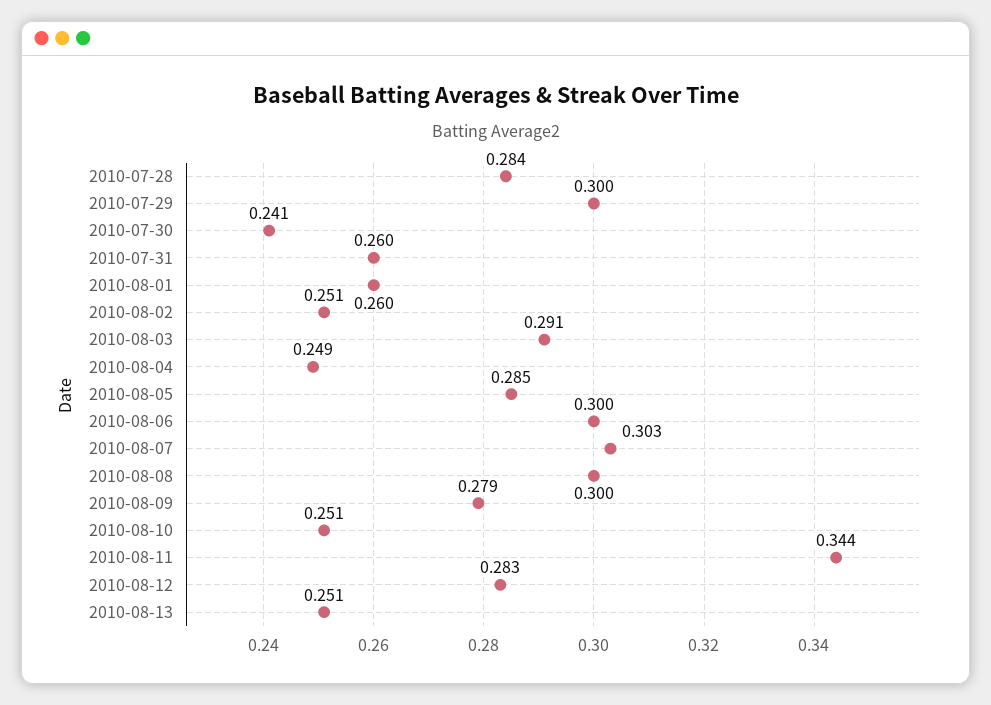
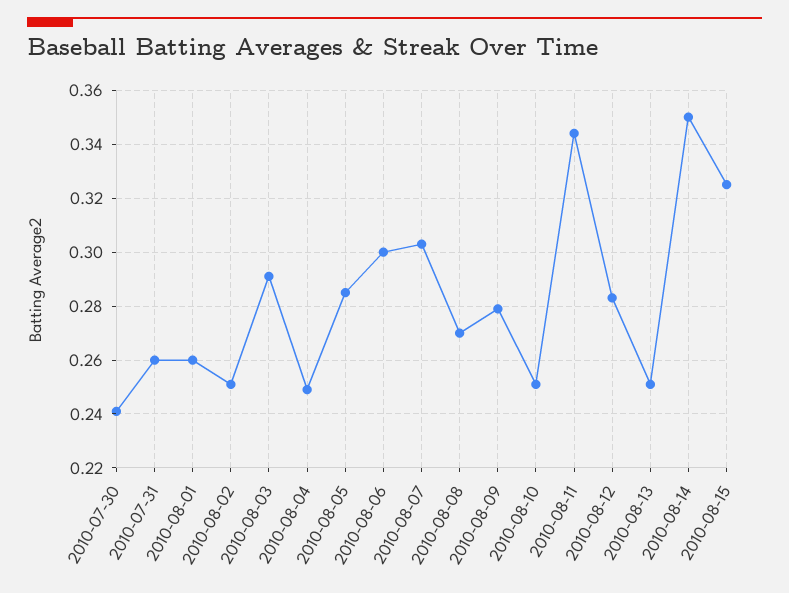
2010-07-28: 0.284 -> none
2010-07-29: 0.3 -> none
2010-08-08: 0.3 -> 0.27
2010-08-14: none -> 0.35
2010-08-15: none -> 0.325

